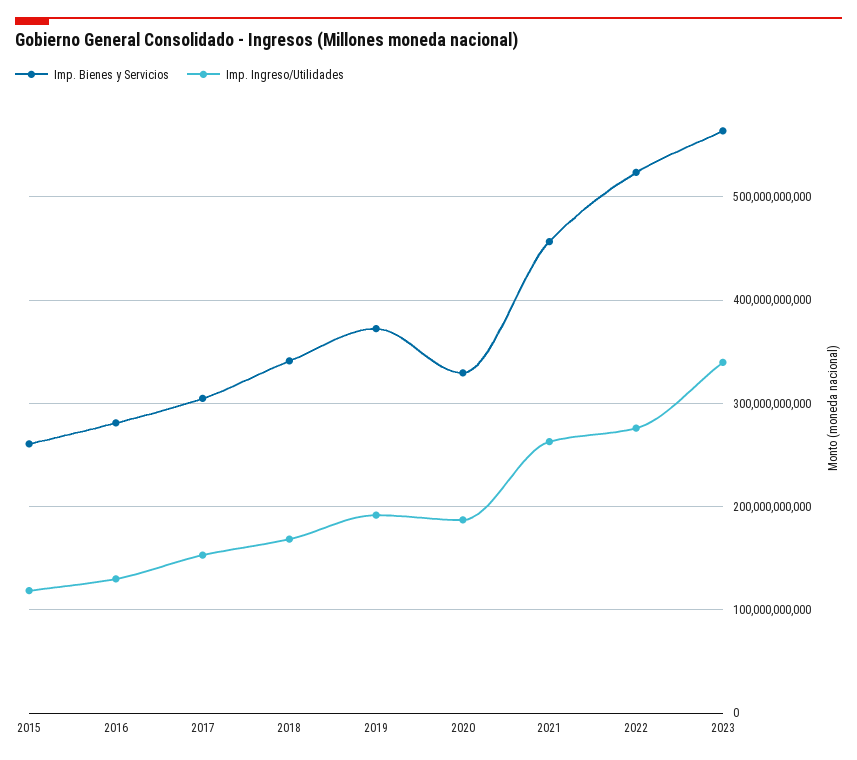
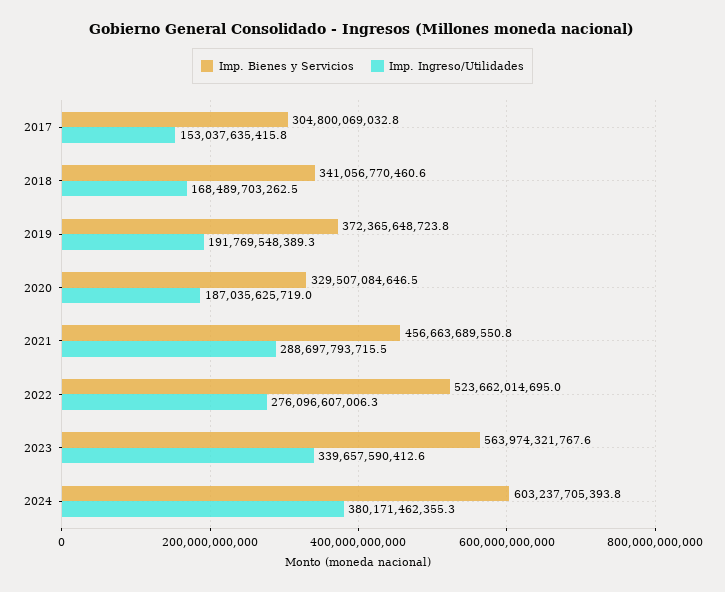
Imp. Bienes y Servicios, 2015: 260000000000 -> none
Imp. Ingreso/Utilidades, 2015: 120000000000 -> none
Imp. Bienes y Servicios, 2016: 280000000000 -> none
Imp. Ingreso/Utilidades, 2016: 130000000000 -> none
Imp. Ingreso/Utilidades, 2021: 260000000000 -> 288697793715.5
Imp. Bienes y Servicios, 2024: none -> 603237705393.8
Imp. Ingreso/Utilidades, 2024: none -> 380171462355.3

